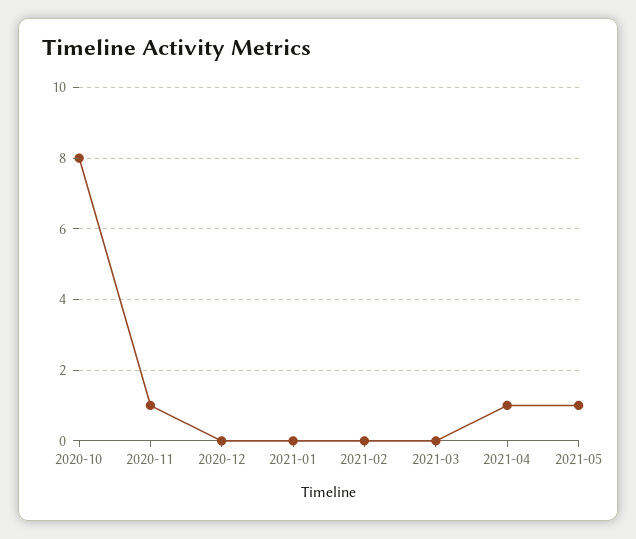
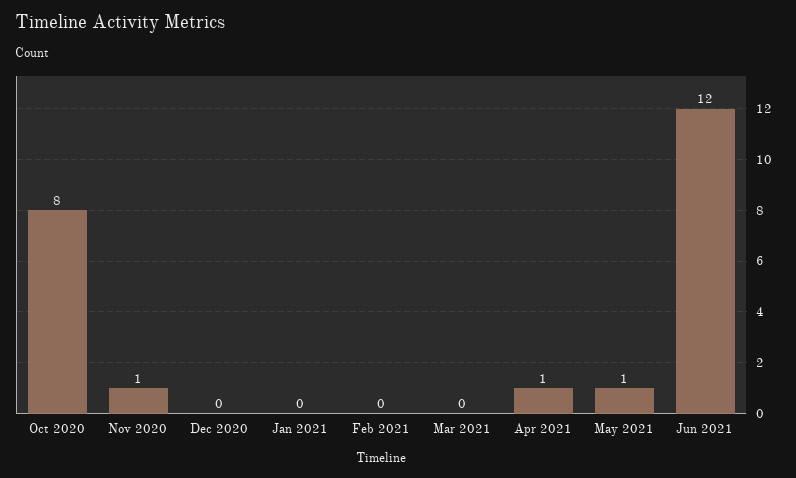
Jun 2021: none -> 12

